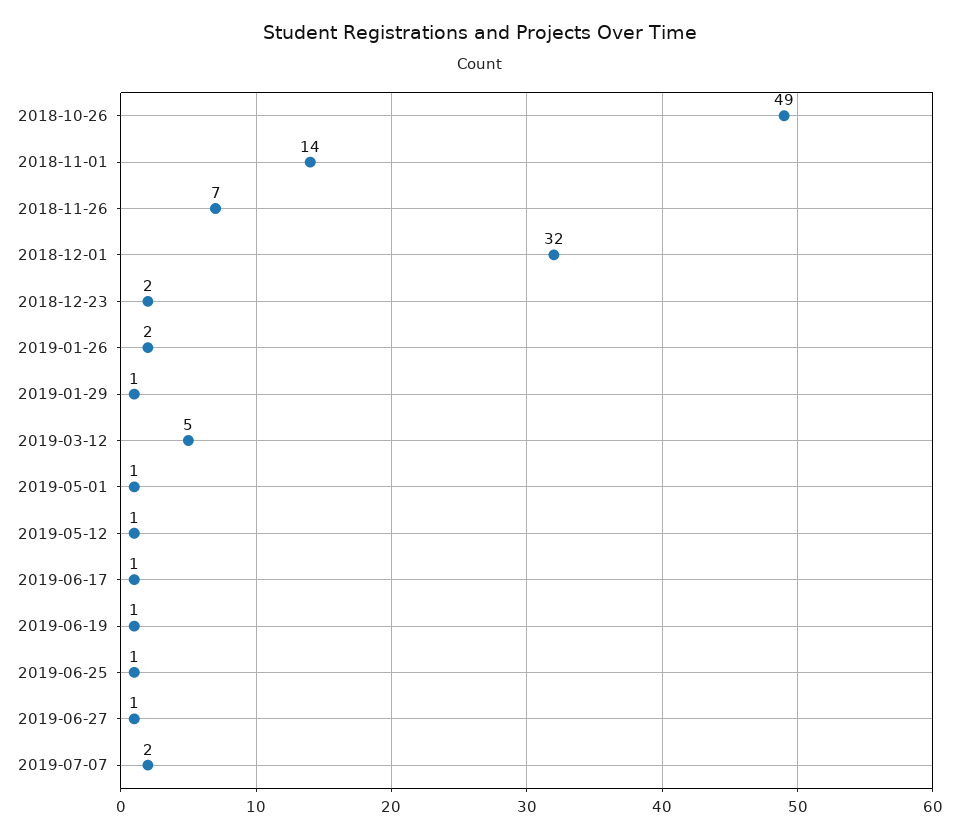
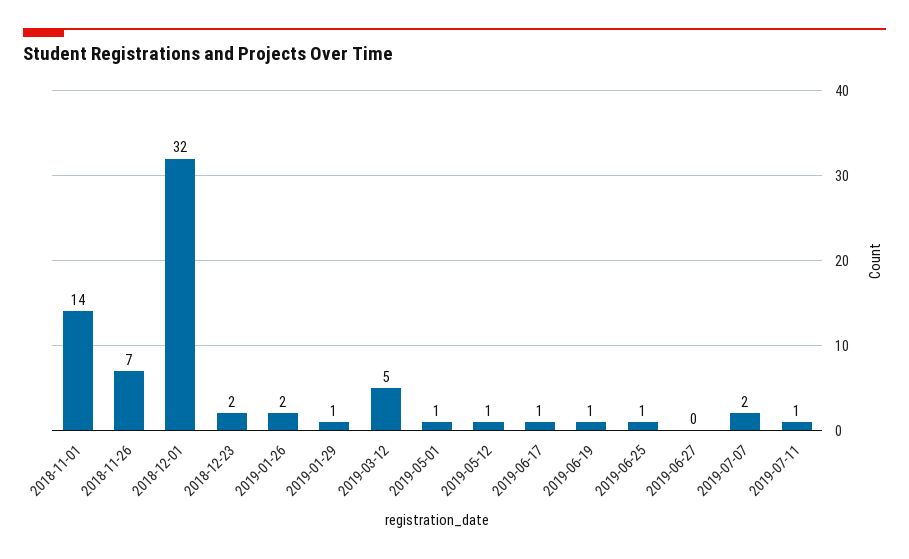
2018-10-26: 49 -> none
2019-06-27: 1 -> 0
2019-07-11: none -> 1

